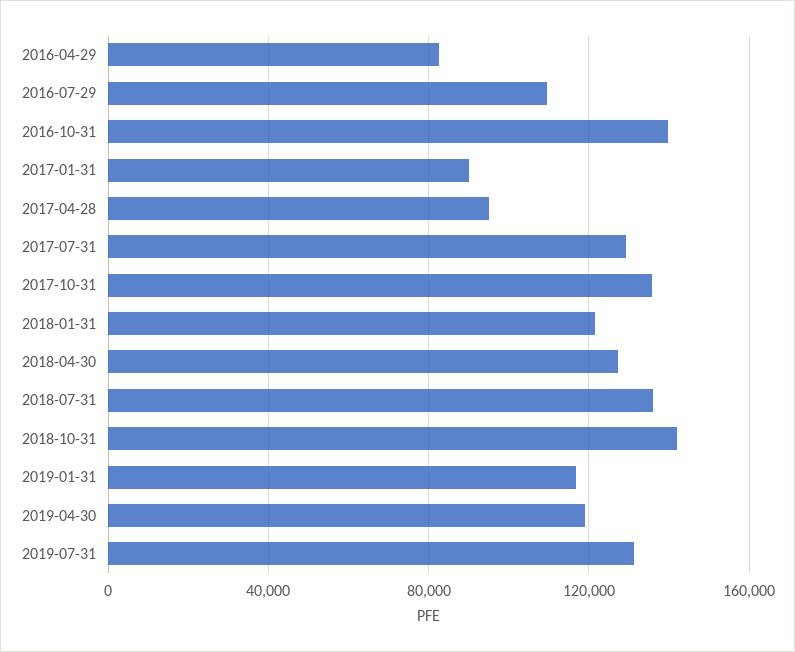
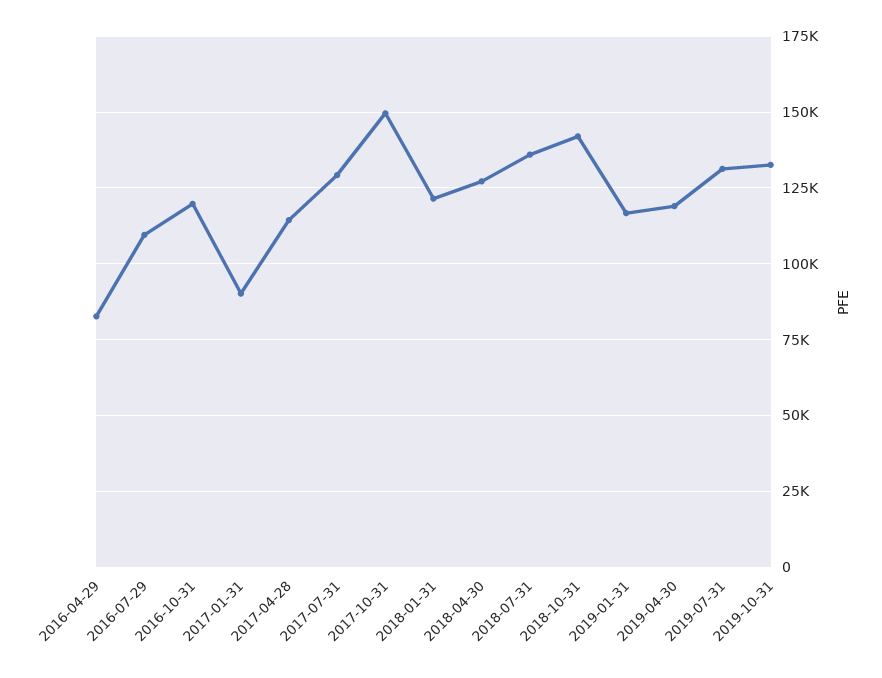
2016-10-31: 140000 -> 120000
2017-04-28: 95000 -> 115000
2017-10-31: 135000 -> 150000
2019-10-31: none -> 132500

